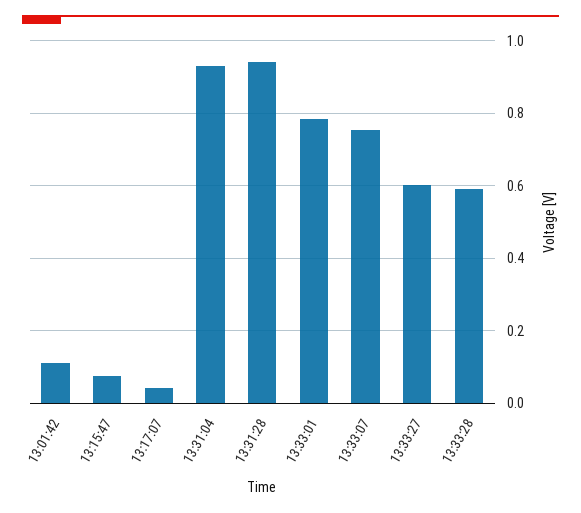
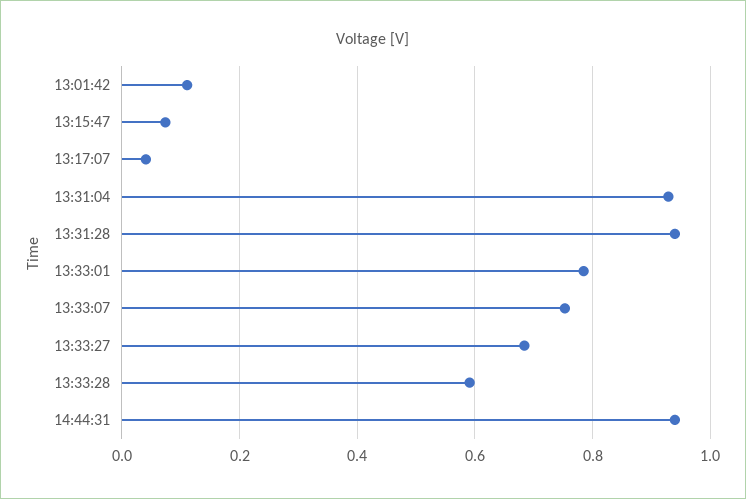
13:33:27: 0.6 -> 0.68
14:44:31: none -> 0.94

